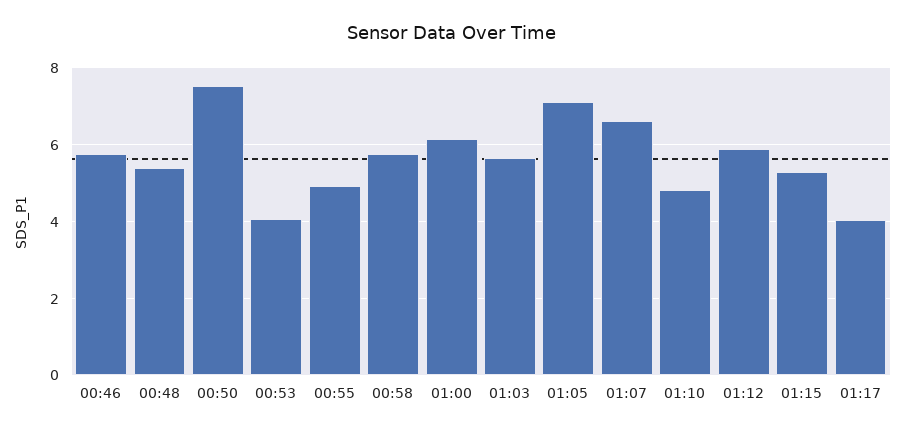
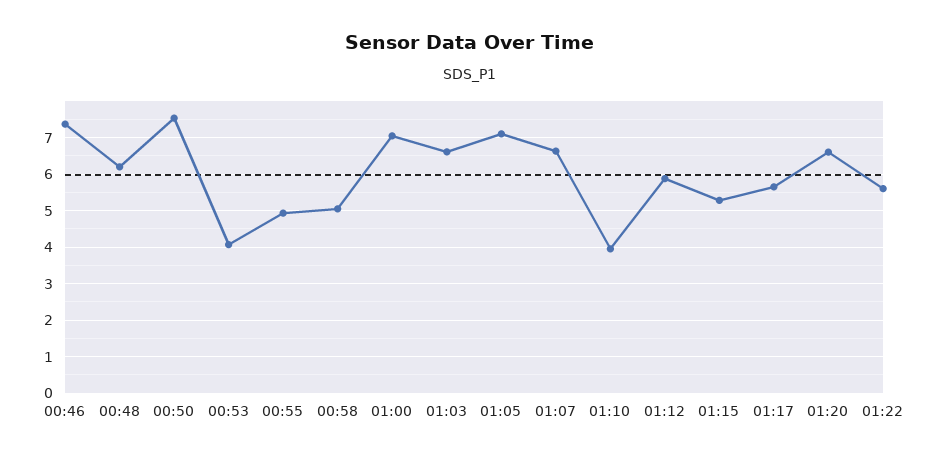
00:46: 5.8 -> 7.4
00:48: 5.4 -> 6.2
00:58: 5.8 -> 5
01:00: 6.2 -> 7
01:03: 5.6 -> 6.6
01:10: 4.8 -> 4
01:17: 4 -> 5.6
01:20: none -> 6.6
01:22: none -> 5.6

